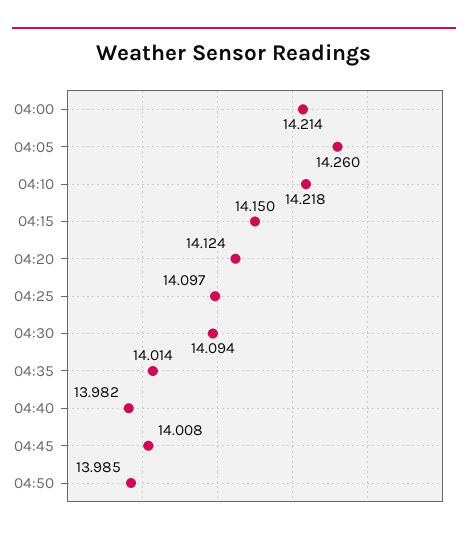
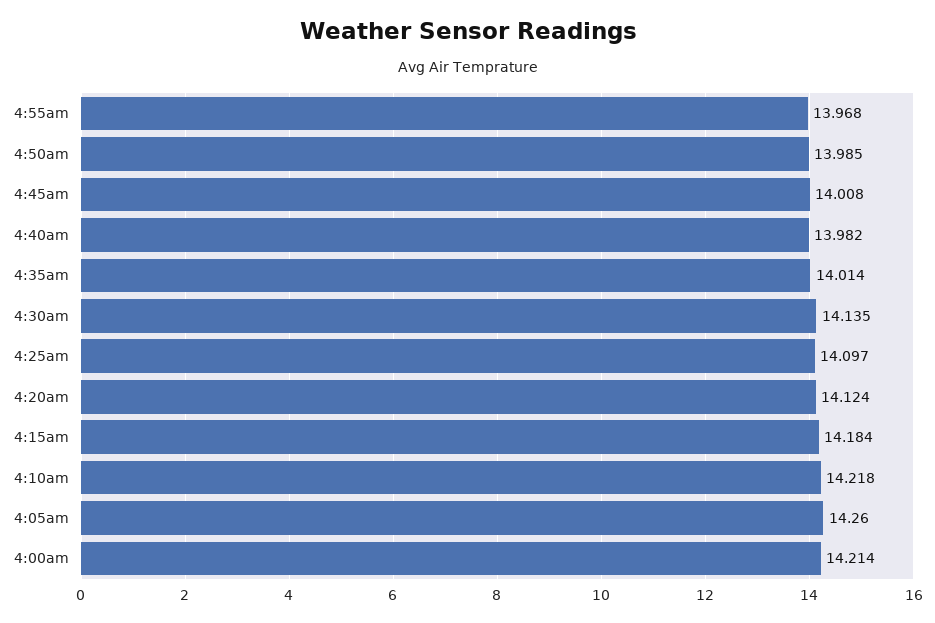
04:15: 14.15 -> 14.184
04:30: 14.094 -> 14.135
4:55am: none -> 13.968

